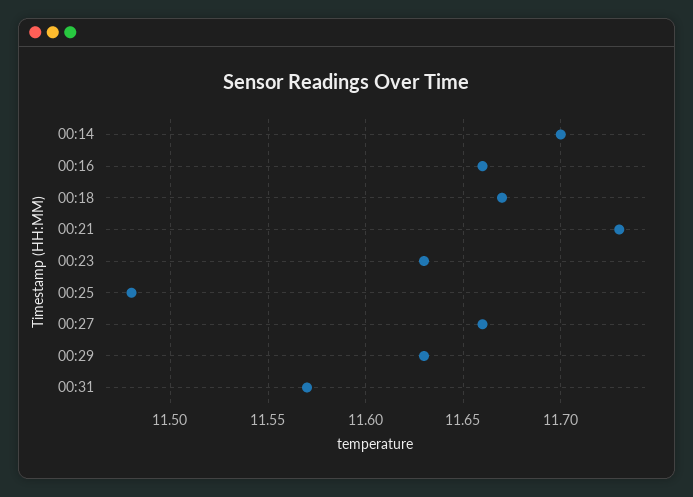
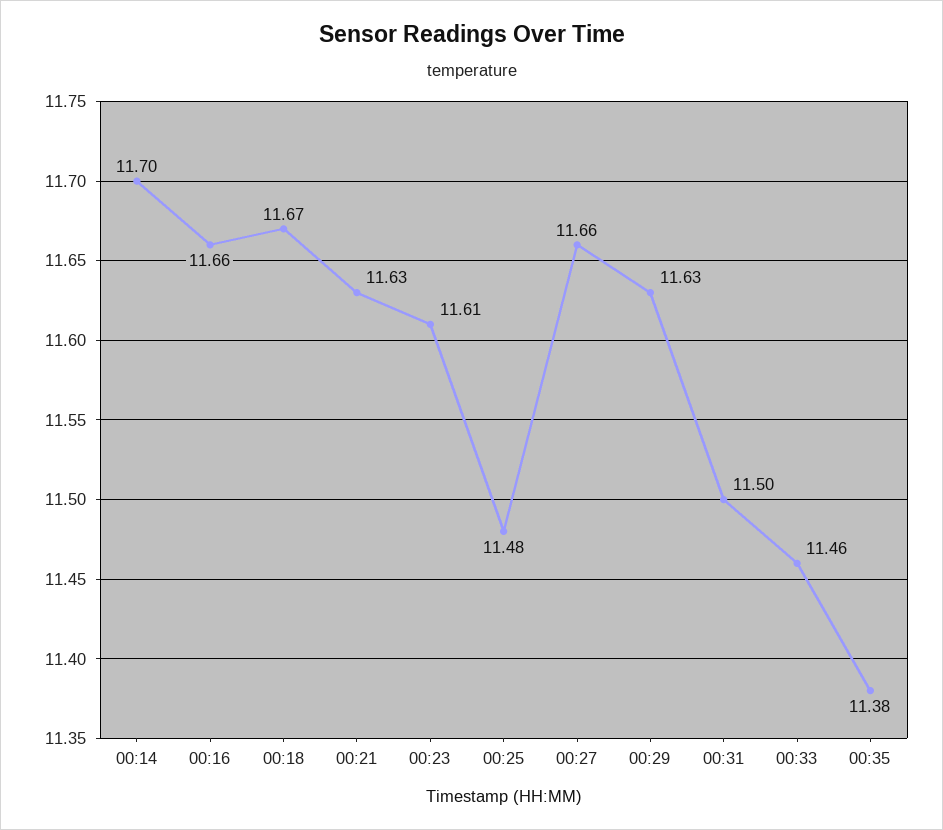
00:21: 11.73 -> 11.63
00:23: 11.63 -> 11.61
00:31: 11.57 -> 11.5
00:33: none -> 11.46
00:35: none -> 11.38

